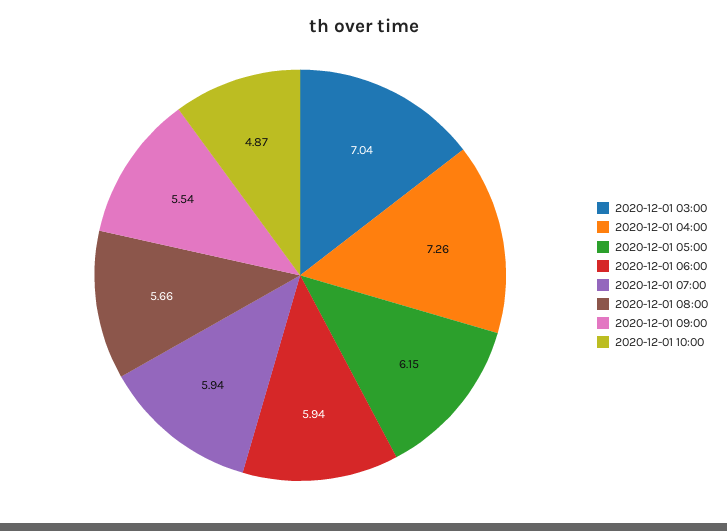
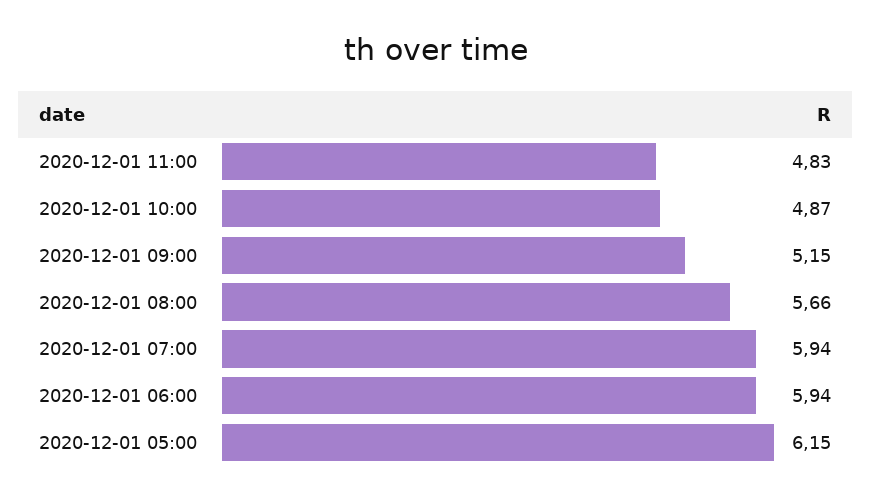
2020-12-01 03:00: 7.04 -> none
2020-12-01 04:00: 7.26 -> none
2020-12-01 09:00: 5.54 -> 5.15
2020-12-01 11:00: none -> 4.83

